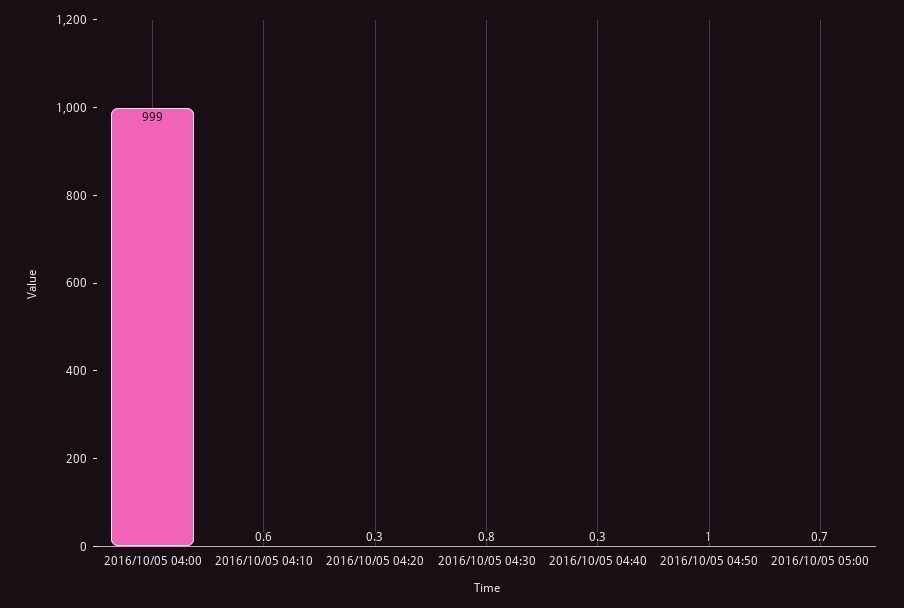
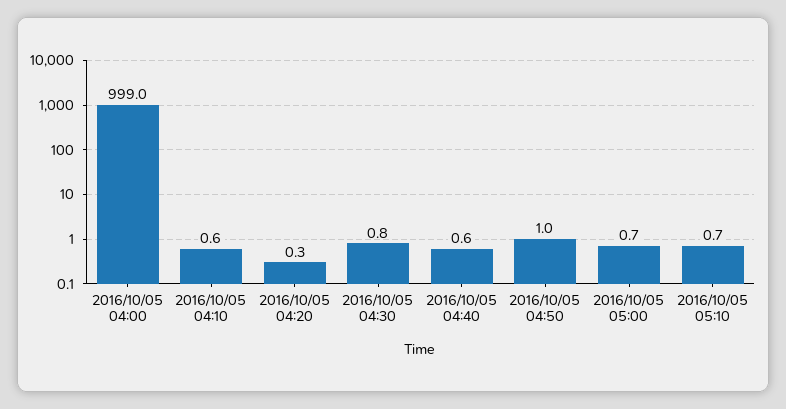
2016/10/05 04:40: 0.3 -> 0.6
2016/10/05 05:10: none -> 0.7

